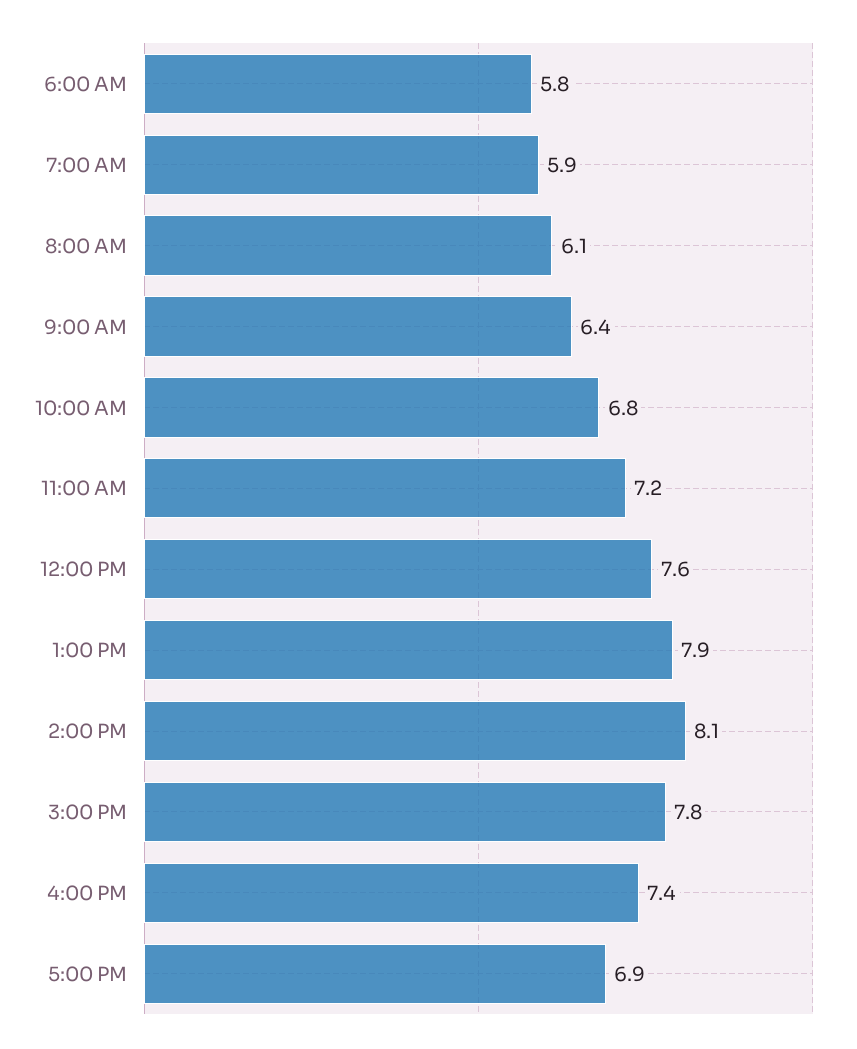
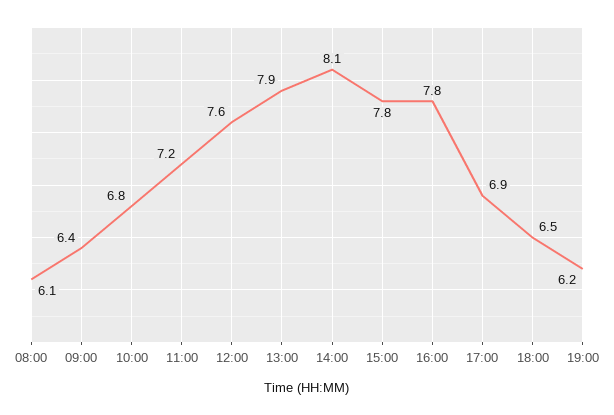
6:00 AM: 5.8 -> none
7:00 AM: 5.9 -> none
4:00 PM: 7.4 -> 7.8
18:00: none -> 6.5
19:00: none -> 6.2

